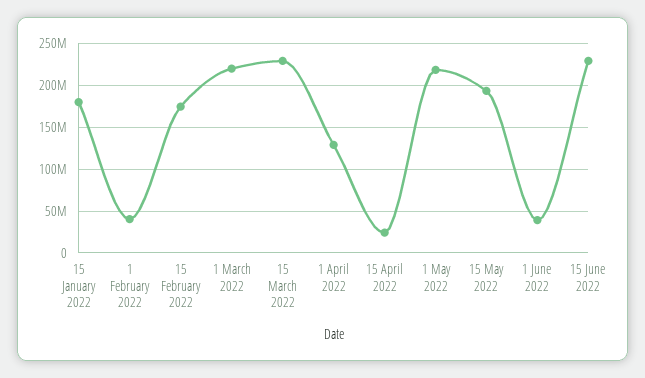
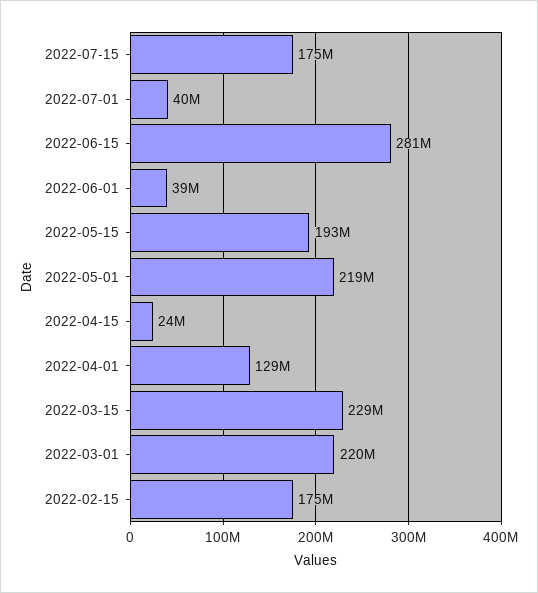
15 January 2022: 180000000 -> none
1 February 2022: 40000000 -> none
15 June 2022: 230000000 -> 281000000
2022-07-15: none -> 175000000
2022-07-01: none -> 40000000

